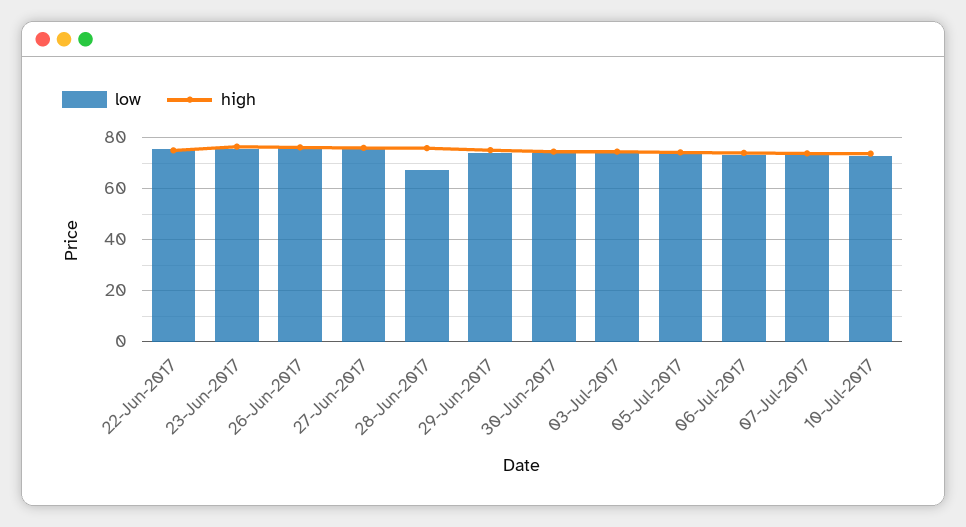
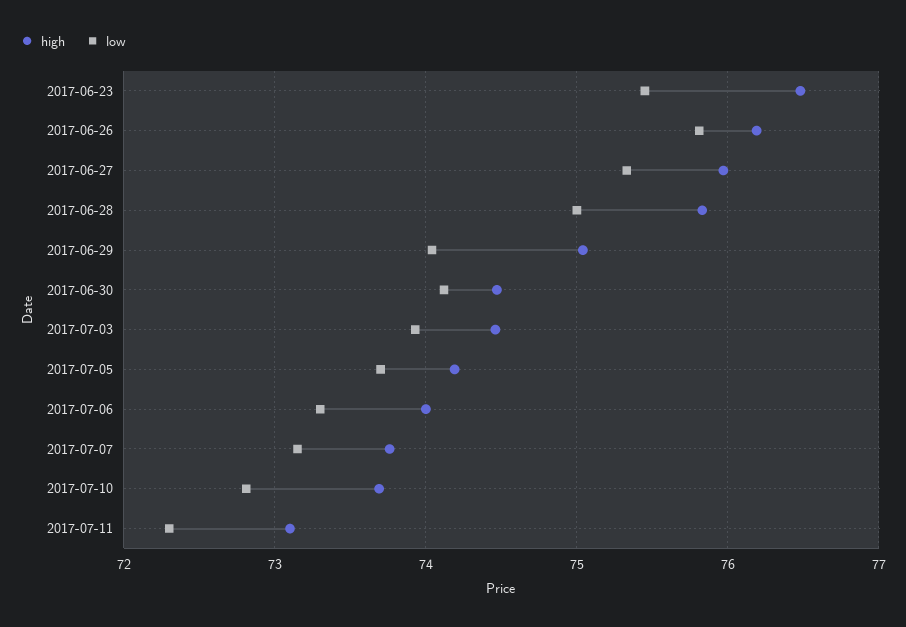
low, 22-Jun-2017: 75 -> none
high, 22-Jun-2017: 75 -> none
low, 28-Jun-2017: 67.5 -> 75
high, 2017-07-11: none -> 73.1
low, 2017-07-11: none -> 72.3

